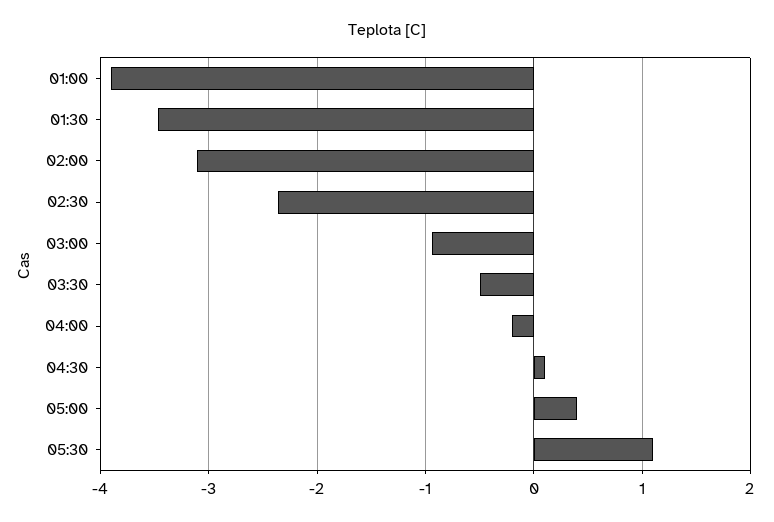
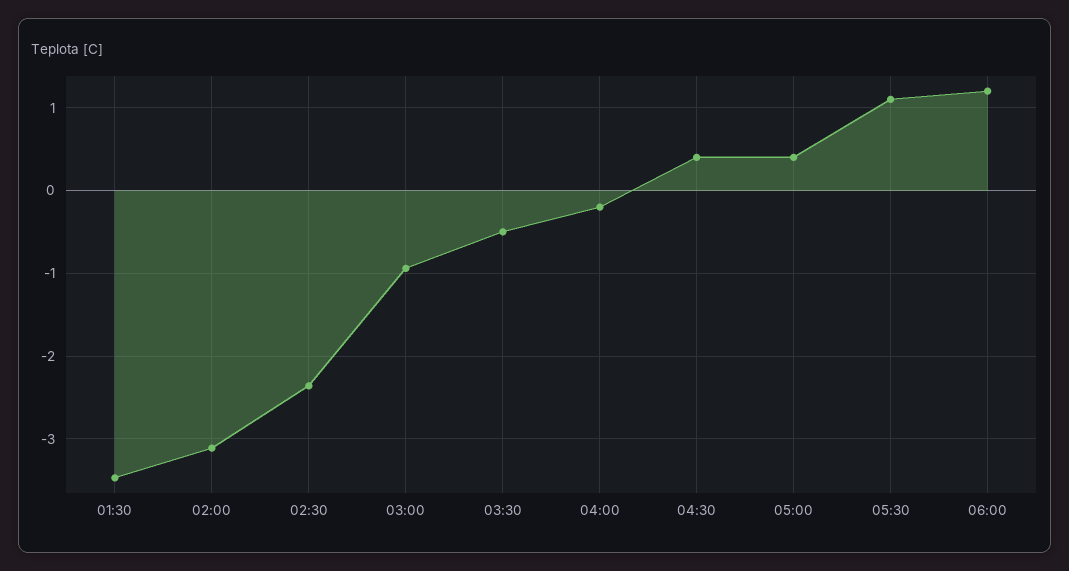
01:00: -3.9 -> none
04:30: 0.1 -> 0.4
06:00: none -> 1.2

